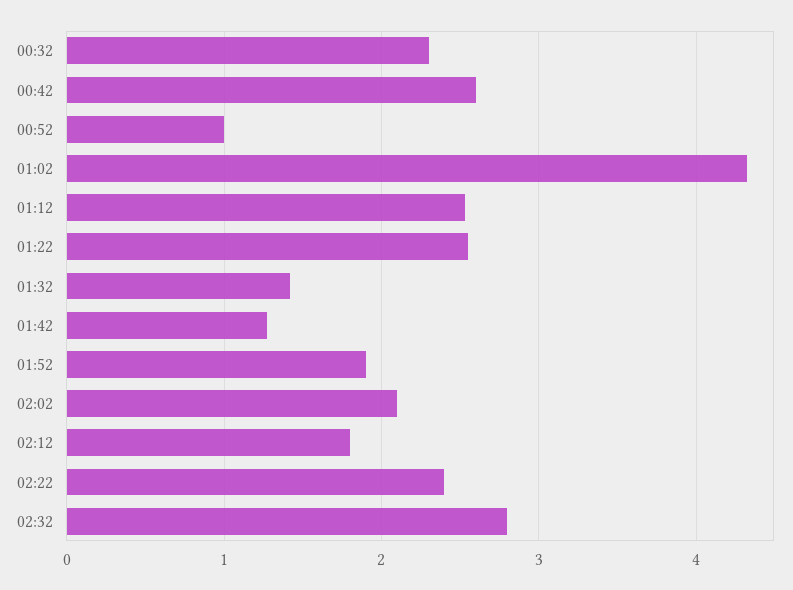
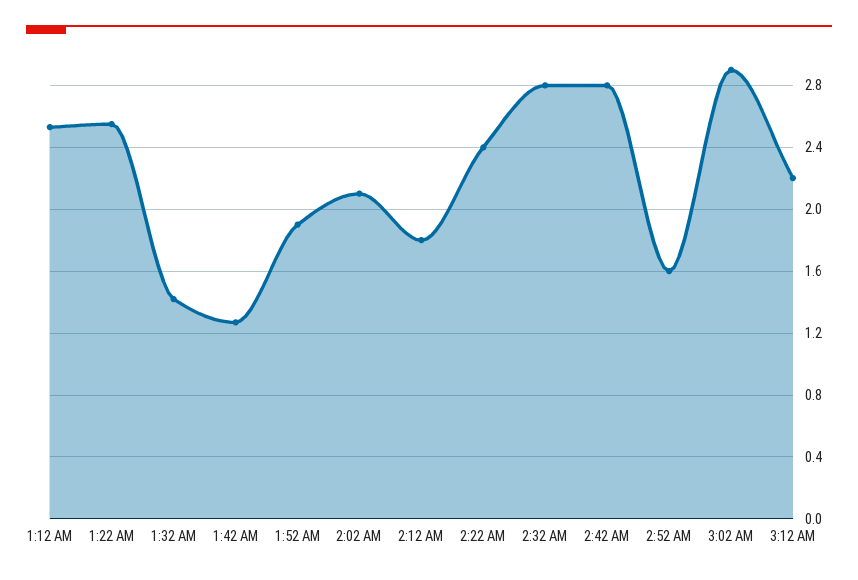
00:32: 2.3 -> none
00:42: 2.6 -> none
00:52: 1 -> none
01:02: 4.3 -> none
2:42 AM: none -> 2.8
2:52 AM: none -> 1.6
3:02 AM: none -> 2.9
3:12 AM: none -> 2.2

